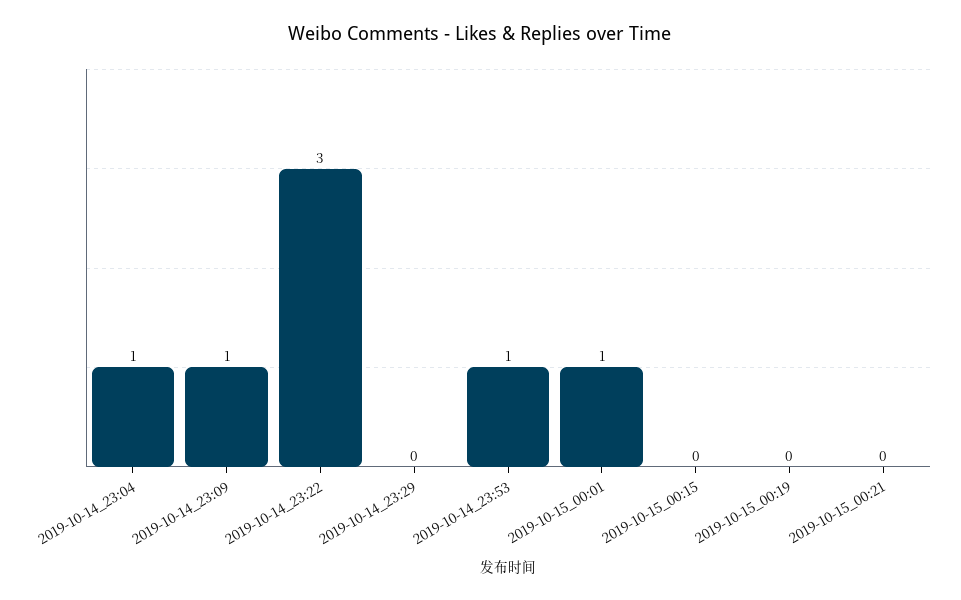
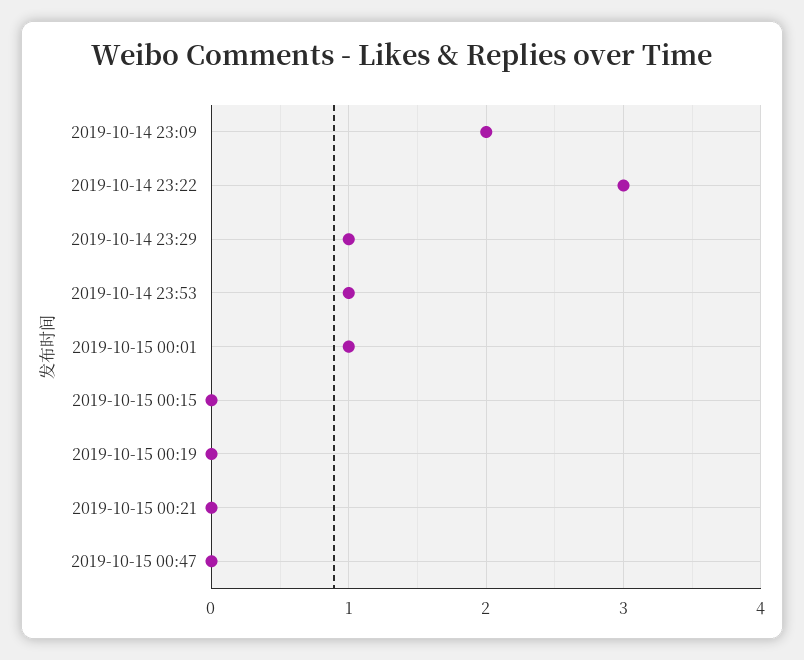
2019-10-14_23:04: 1 -> none
2019-10-14_23:09: 1 -> 2
2019-10-14_23:29: 0 -> 1
2019-10-15 00:47: none -> 0

